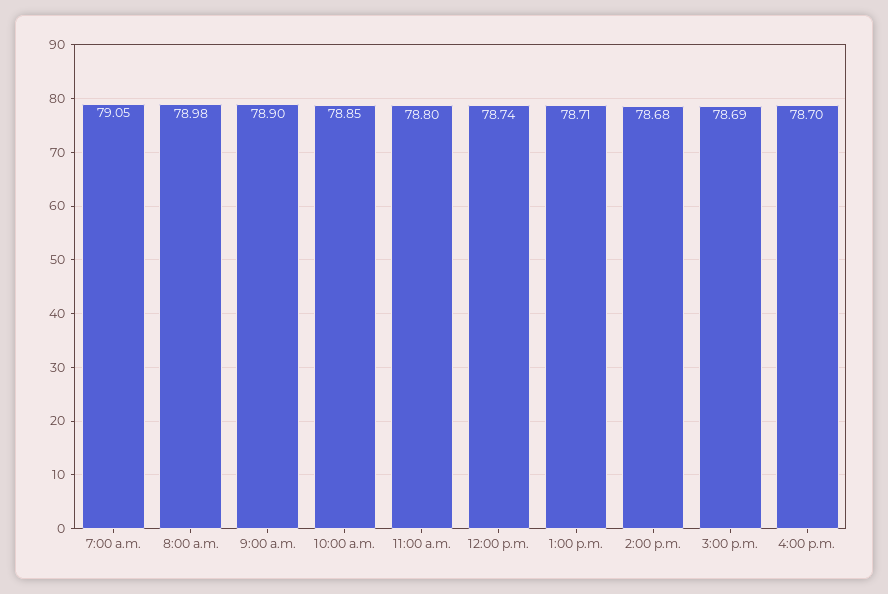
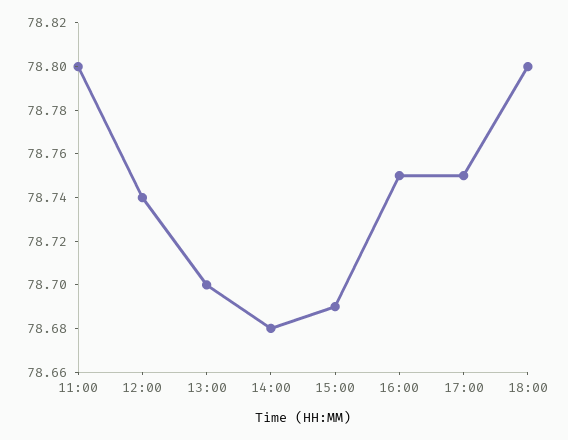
7:00 a.m.: 79.05 -> none
8:00 a.m.: 78.98 -> none
9:00 a.m.: 78.9 -> none
10:00 a.m.: 78.85 -> none
1:00 p.m.: 78.71 -> 78.7
4:00 p.m.: 78.7 -> 78.75
17:00: none -> 78.75
18:00: none -> 78.8

